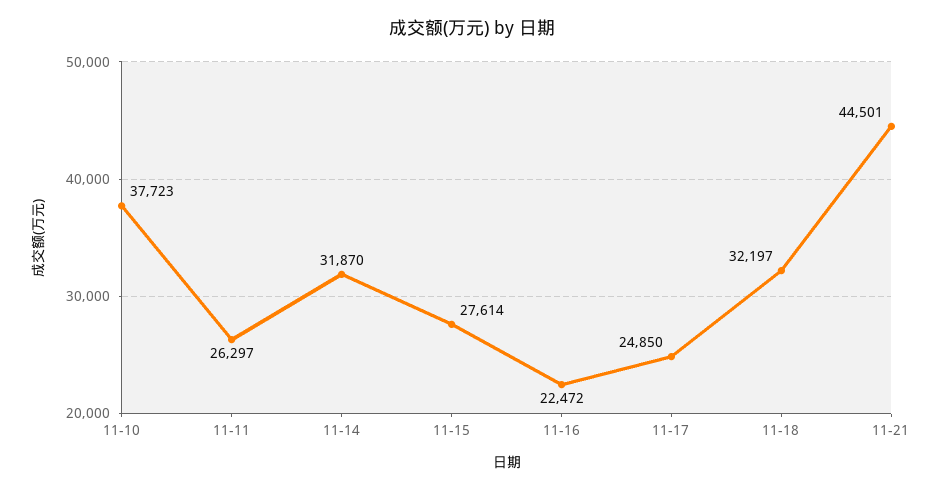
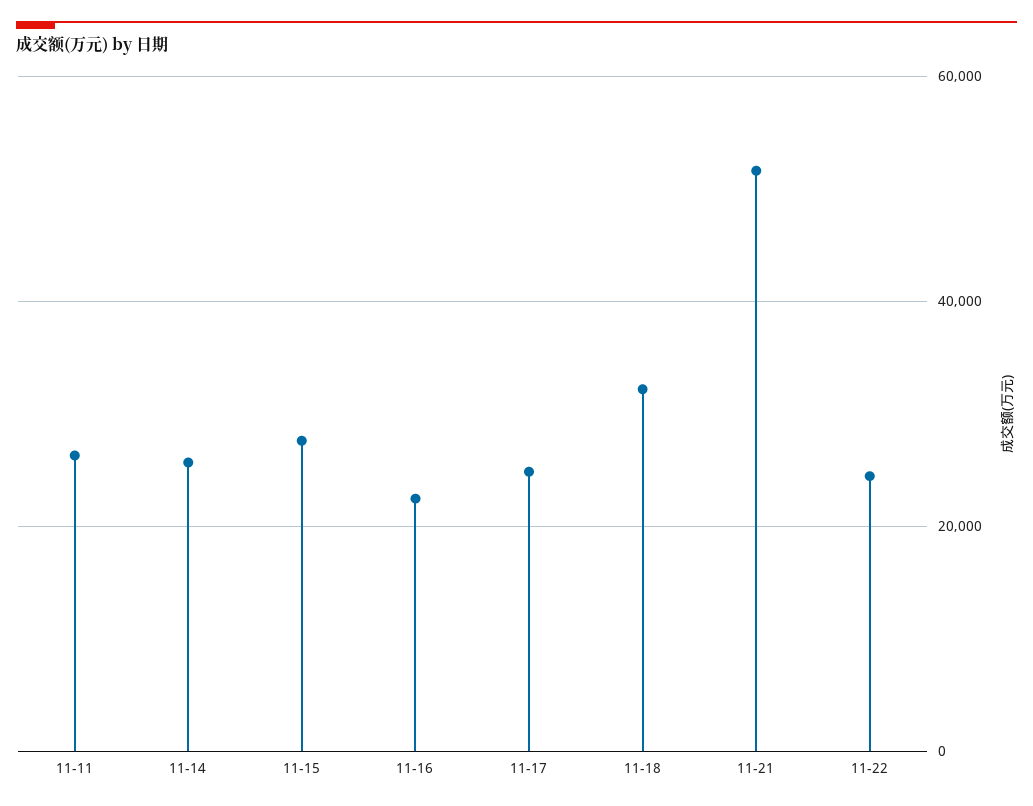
11-10: 37723 -> none
11-14: 31870 -> 26000
11-21: 44501 -> 52000
11-22: none -> 24000

